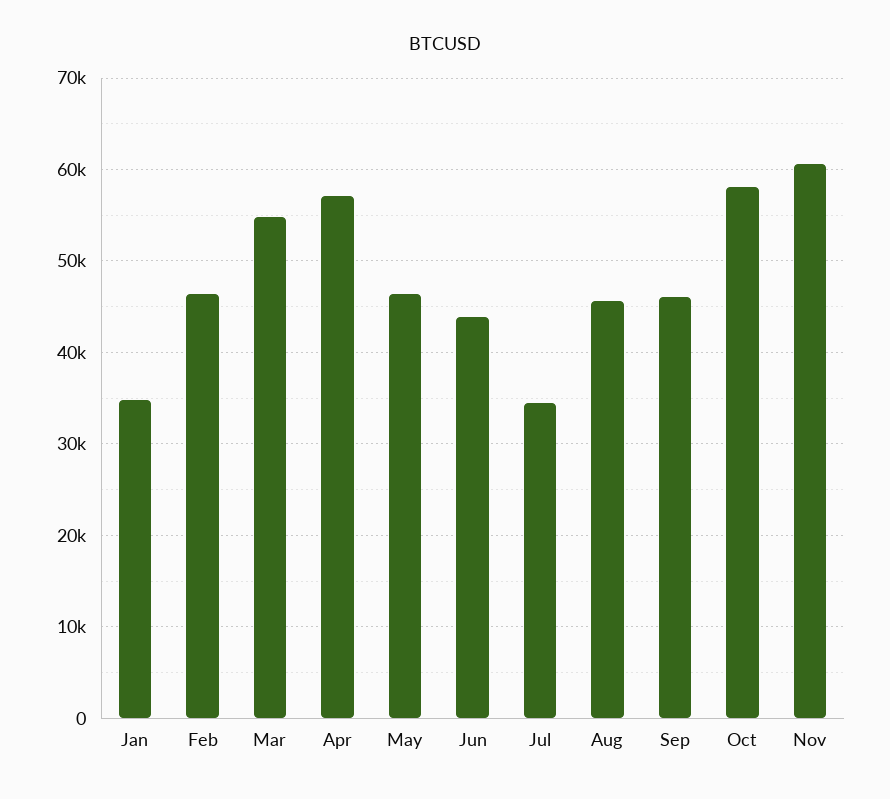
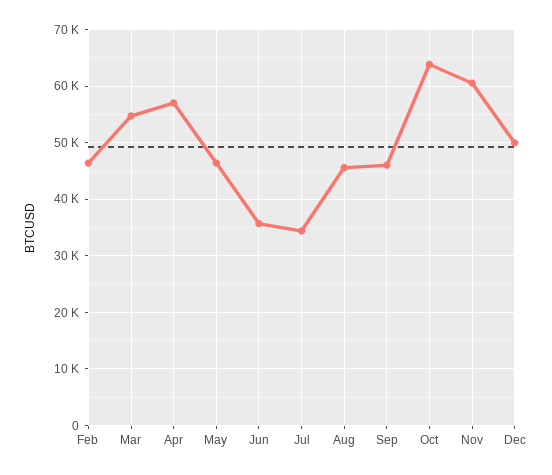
Jan: 35000 -> none
Jun: 44000 -> 36000
Oct: 58000 -> 64000
Dec: none -> 50000

